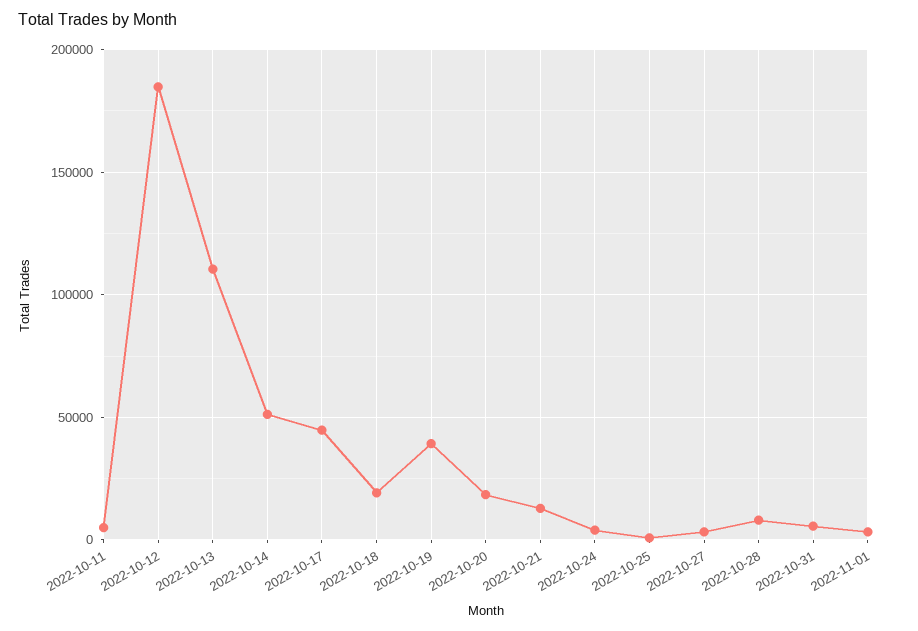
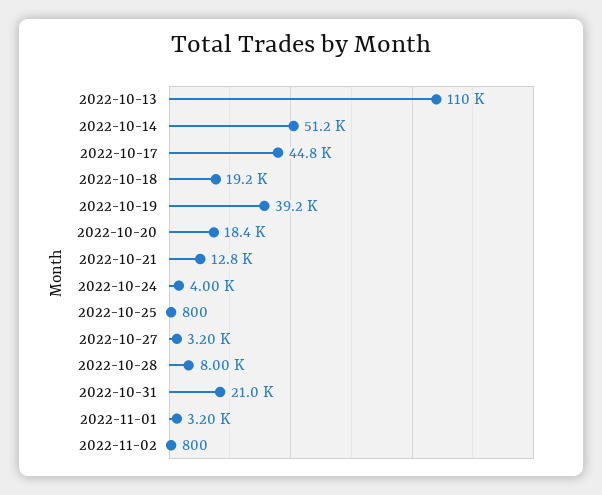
2022-10-11: 5000 -> none
2022-10-12: 185000 -> none
2022-10-31: 5000 -> 21000
2022-11-02: none -> 800

